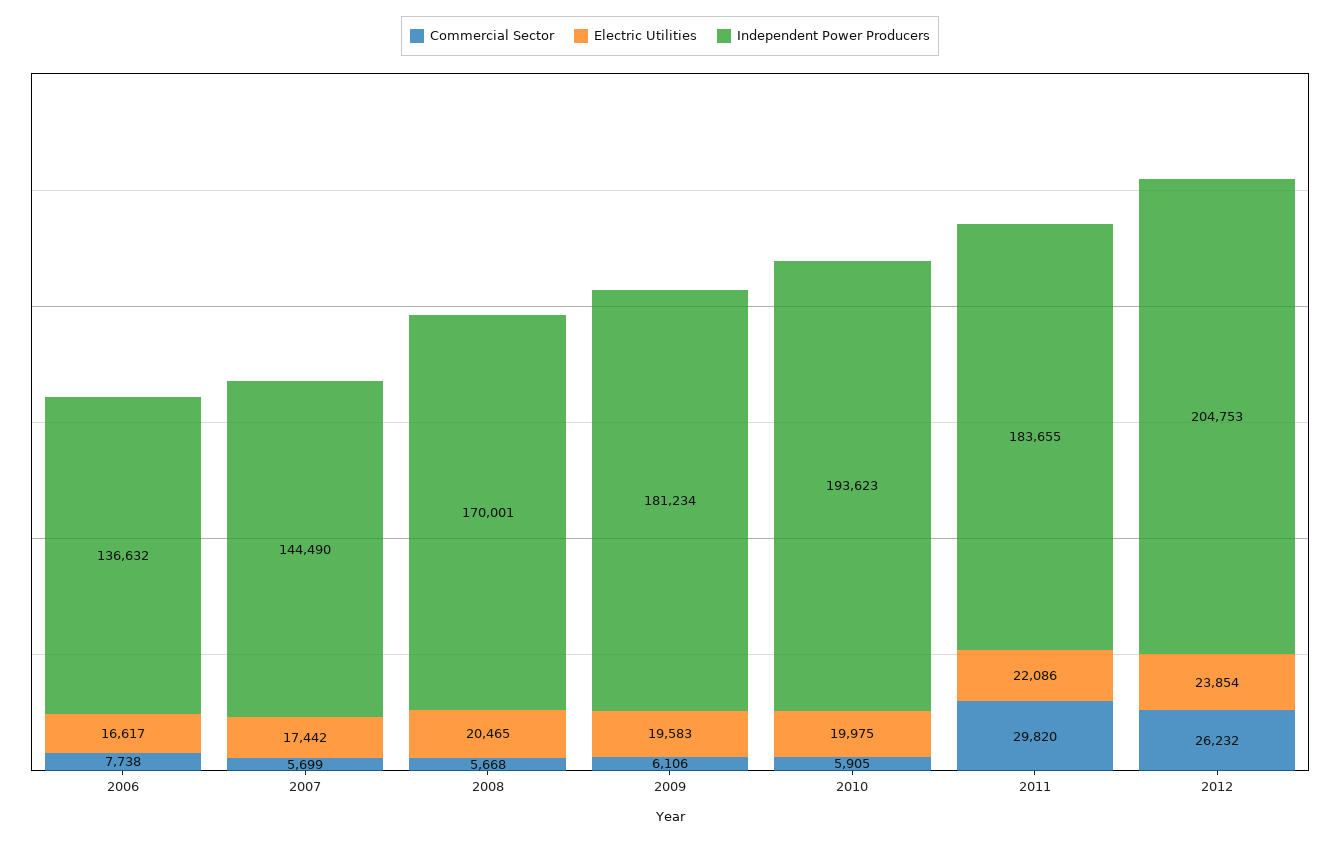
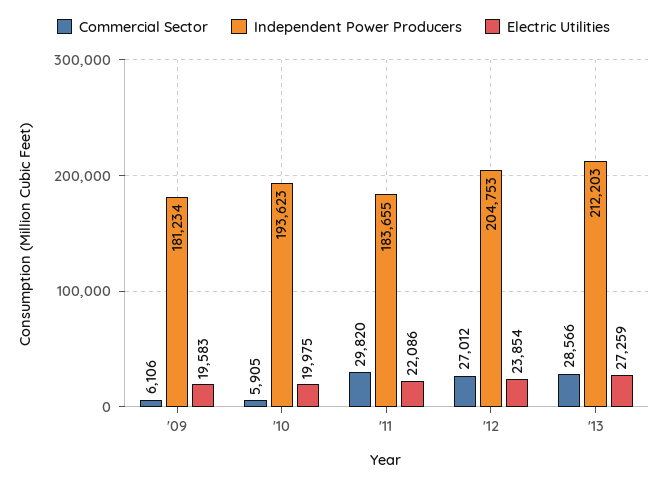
Commercial Sector, 2006: 7738 -> none
Electric Utilities, 2006: 16617 -> none
Independent Power Producers, 2006: 136632 -> none
Commercial Sector, 2007: 5699 -> none
Electric Utilities, 2007: 17442 -> none
Independent Power Producers, 2007: 144490 -> none
Commercial Sector, 2008: 5668 -> none
Electric Utilities, 2008: 20465 -> none
Independent Power Producers, 2008: 170001 -> none
Commercial Sector, 2012: 26232 -> 27012
Commercial Sector, '13: none -> 28566
Independent Power Producers, '13: none -> 212203
Electric Utilities, '13: none -> 27259

